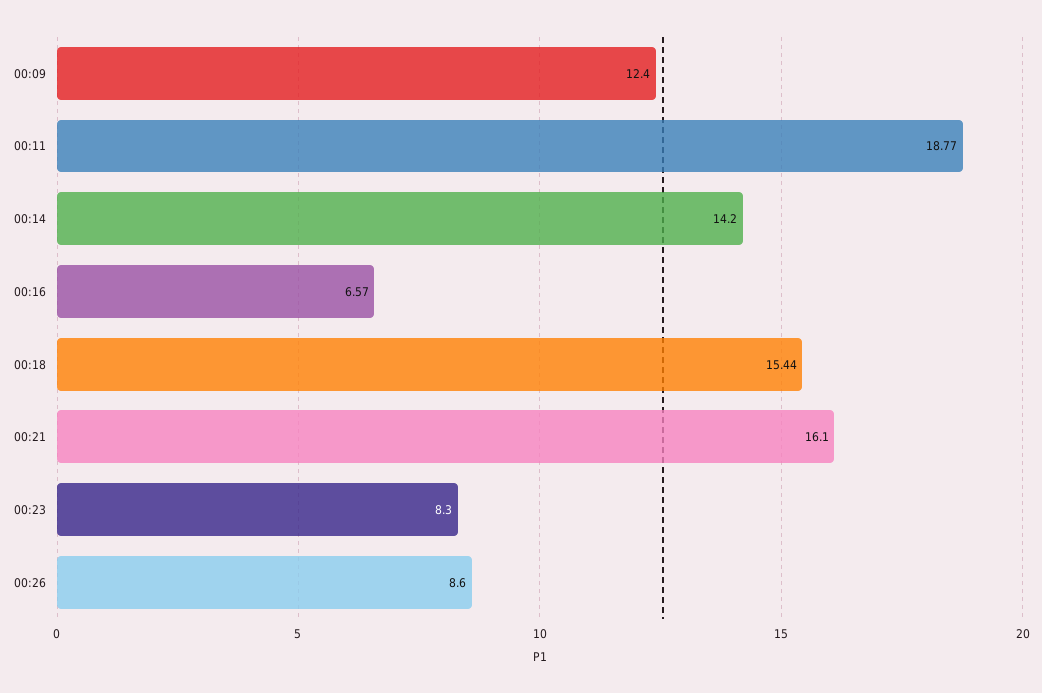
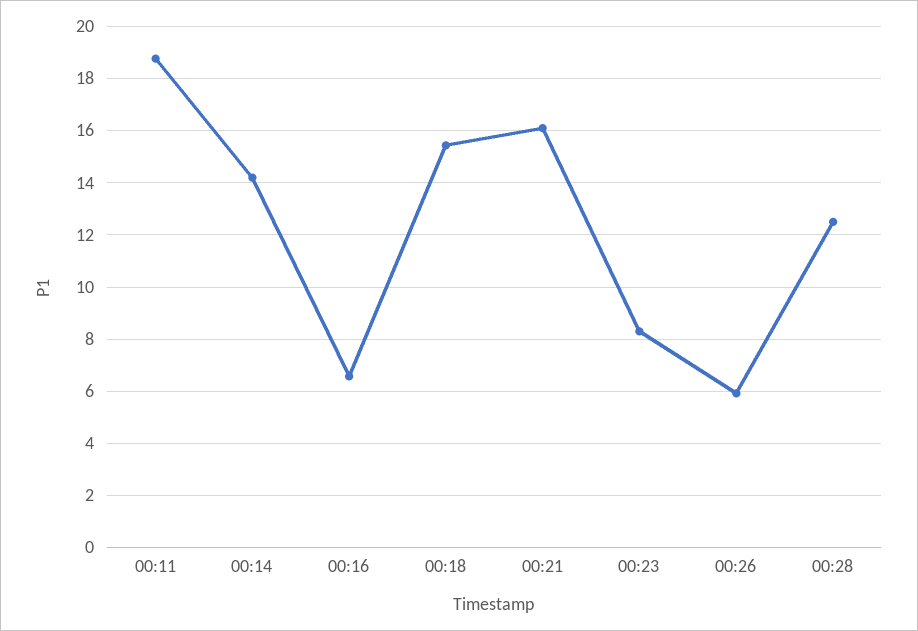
00:09: 12.4 -> none
00:26: 8.6 -> 6
00:28: none -> 12.5

